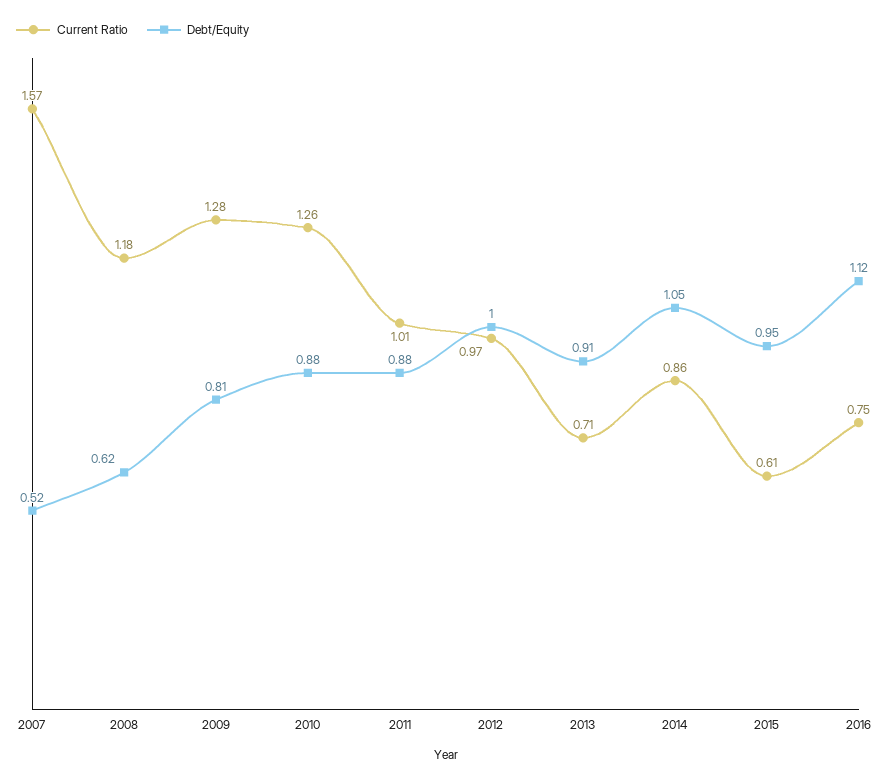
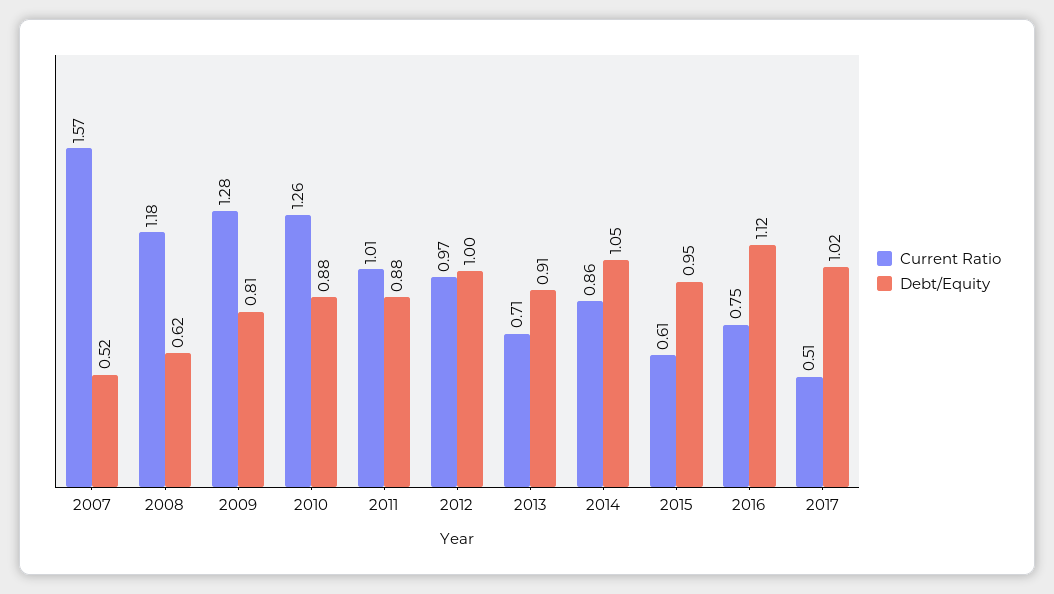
Current Ratio, 2017: none -> 0.51
Debt/Equity, 2017: none -> 1.02

